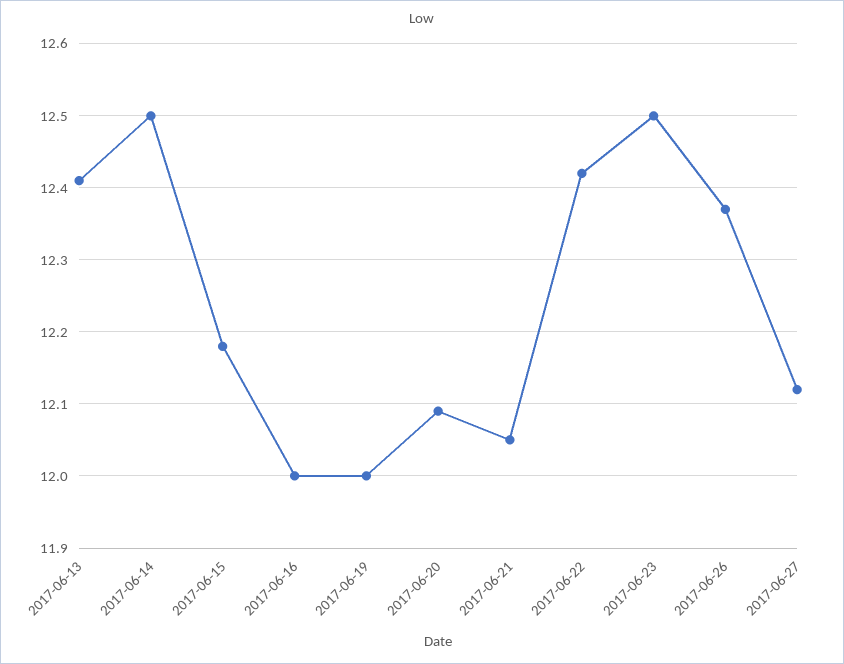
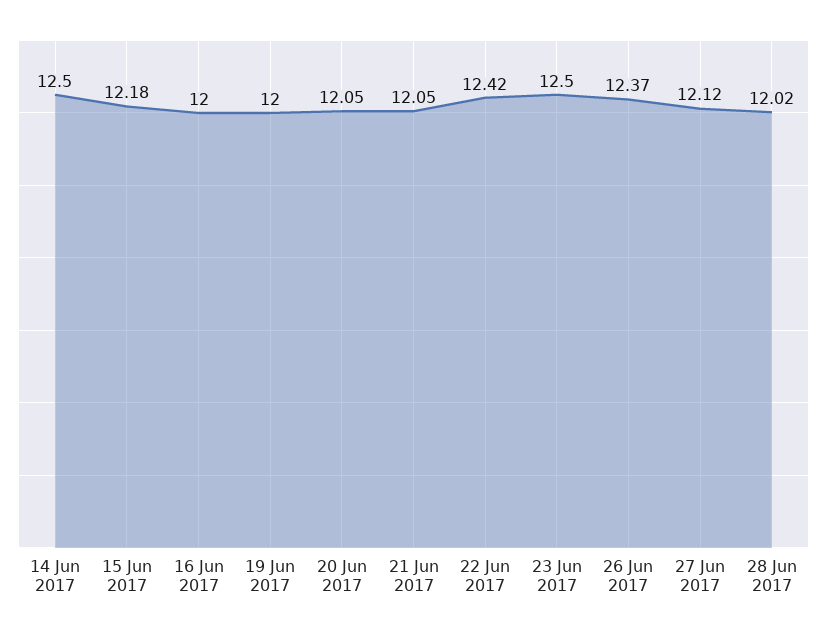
2017-06-13: 12.41 -> none
2017-06-20: 12.09 -> 12.05
28 Jun 2017: none -> 12.02

